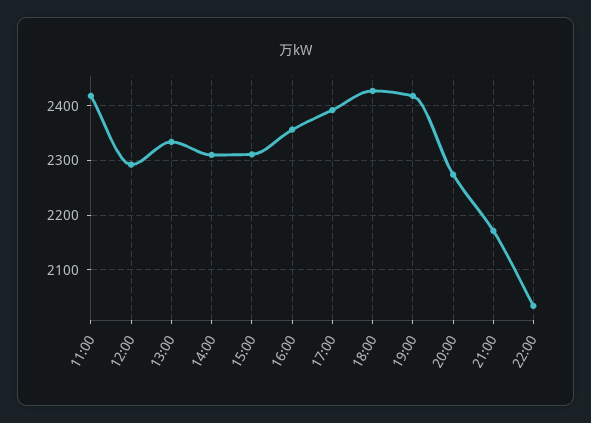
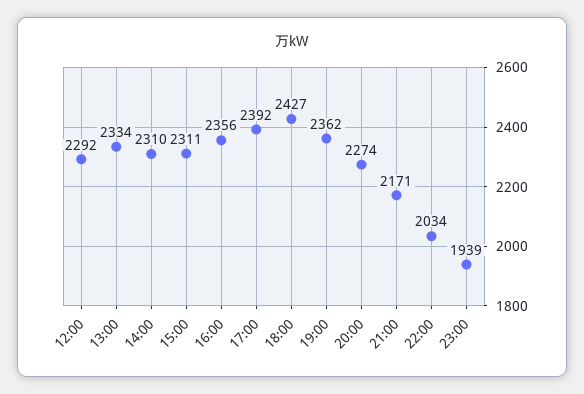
11:00: 2420 -> none
19:00: 2420 -> 2362
23:00: none -> 1939

